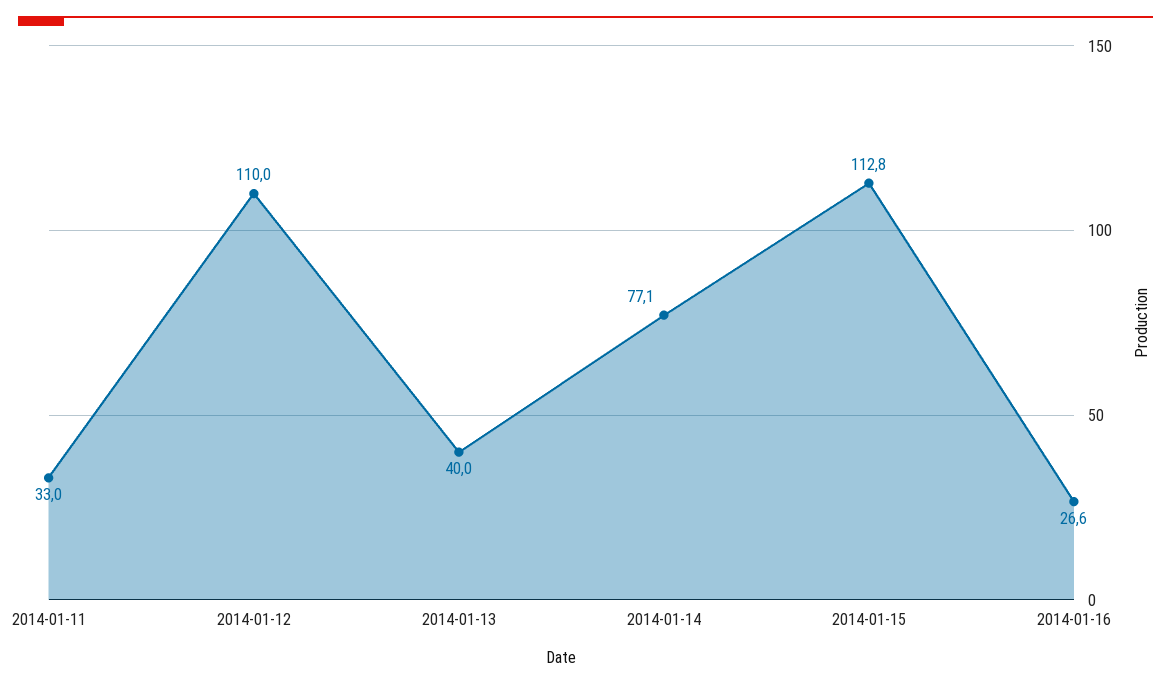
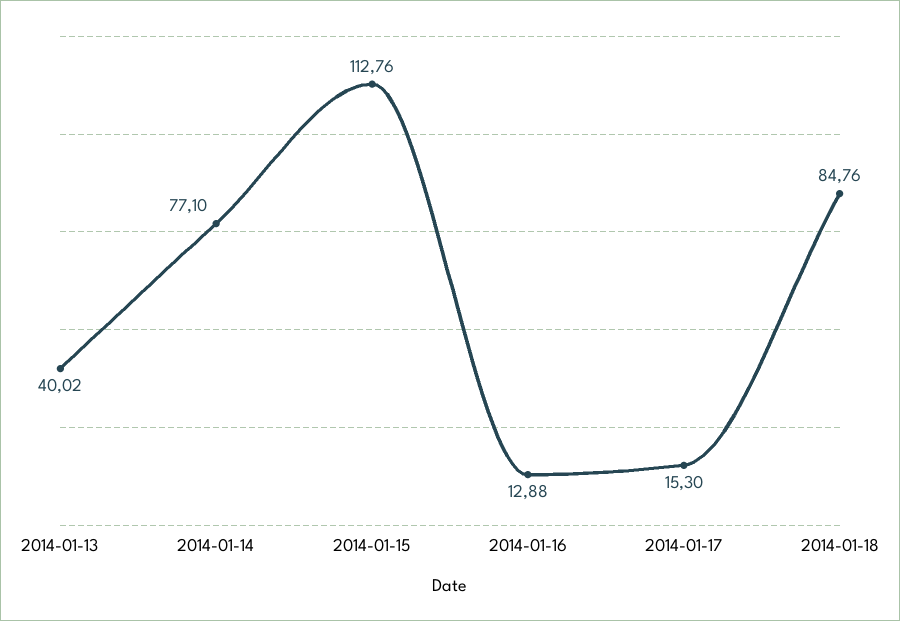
2014-01-11: 33 -> none
2014-01-12: 110 -> none
2014-01-16: 26.6 -> 12.88
2014-01-17: none -> 15.3
2014-01-18: none -> 84.76

